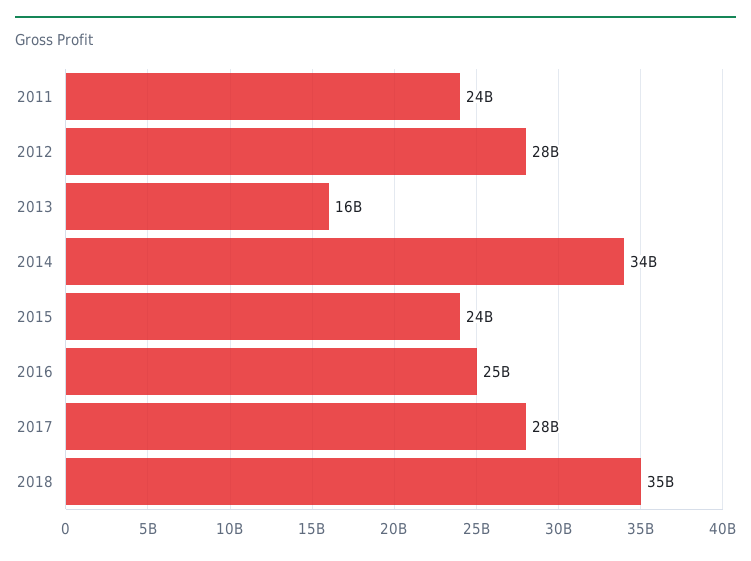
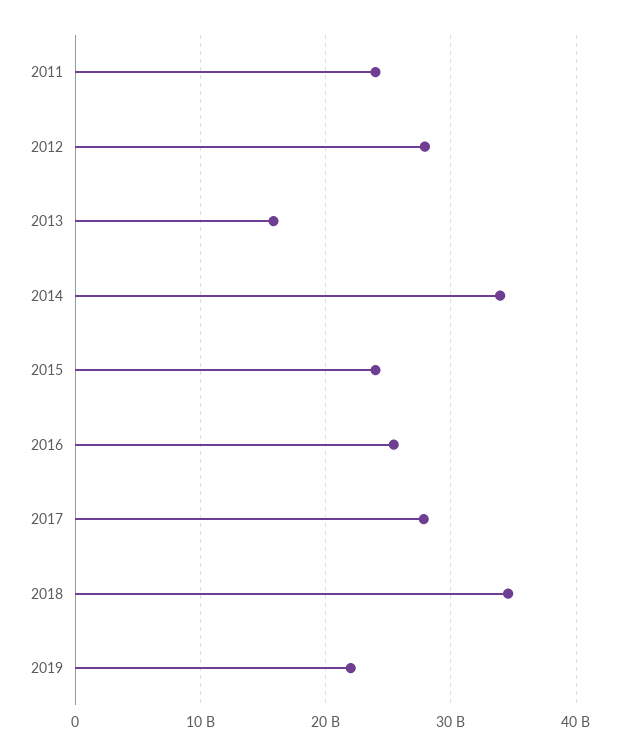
2019: none -> 22000000000

